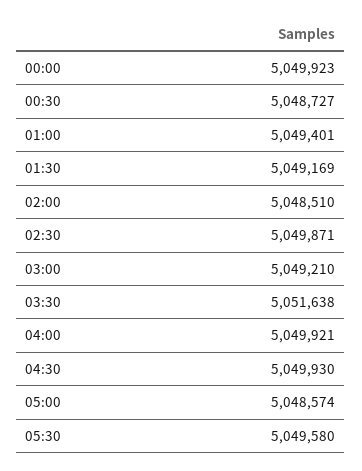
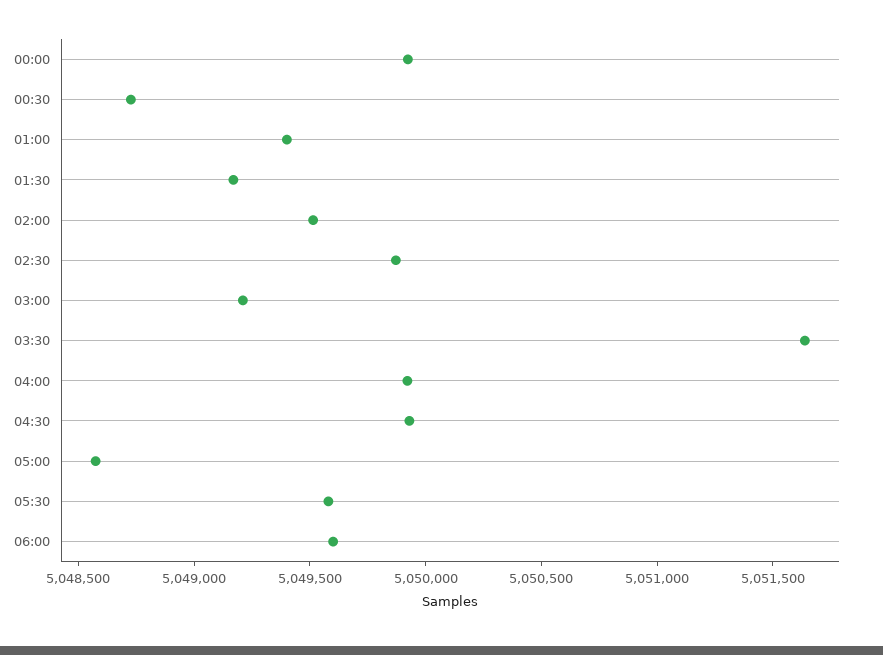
02:00: 5048510 -> 5049500
06:00: none -> 5049600

